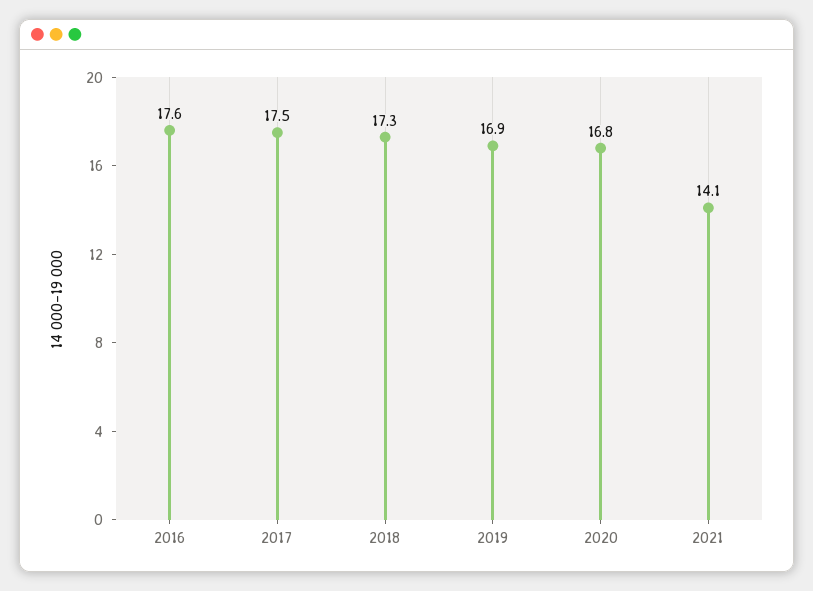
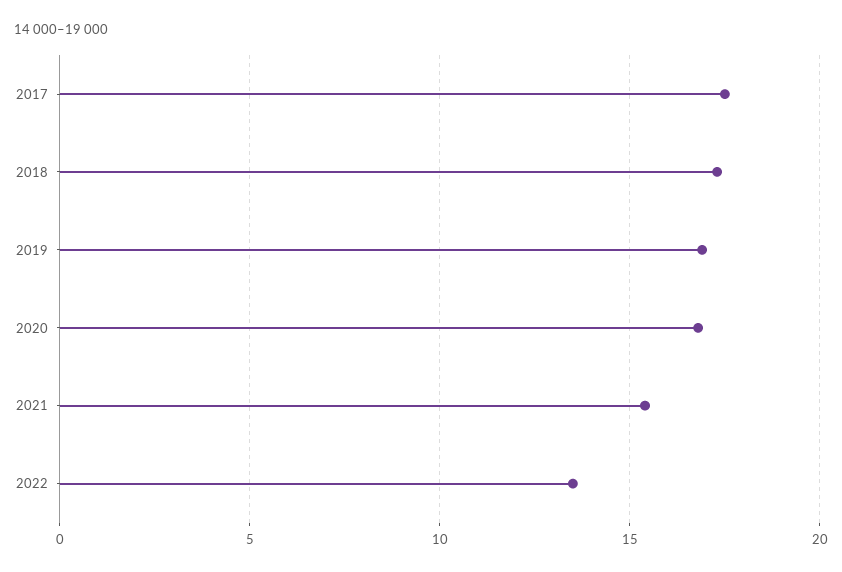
2016: 17.6 -> none
2021: 14.1 -> 15.5
2022: none -> 13.5

